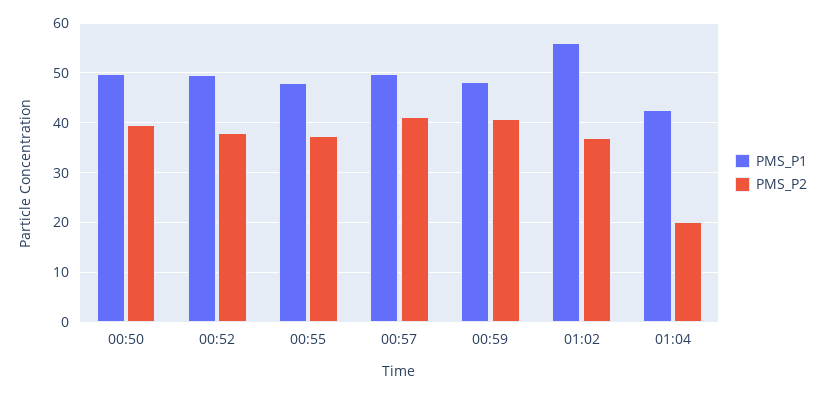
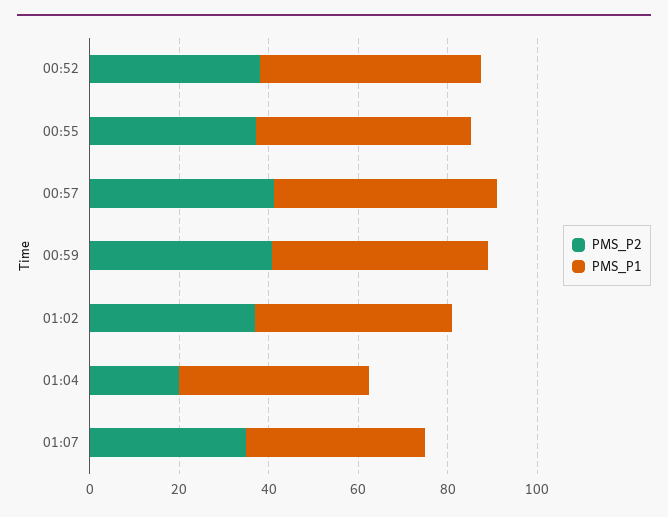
PMS_P1, 00:50: 50 -> none
PMS_P2, 00:50: 40 -> none
PMS_P1, 01:02: 56 -> 45
PMS_P2, 01:07: none -> 35
PMS_P1, 01:07: none -> 40

